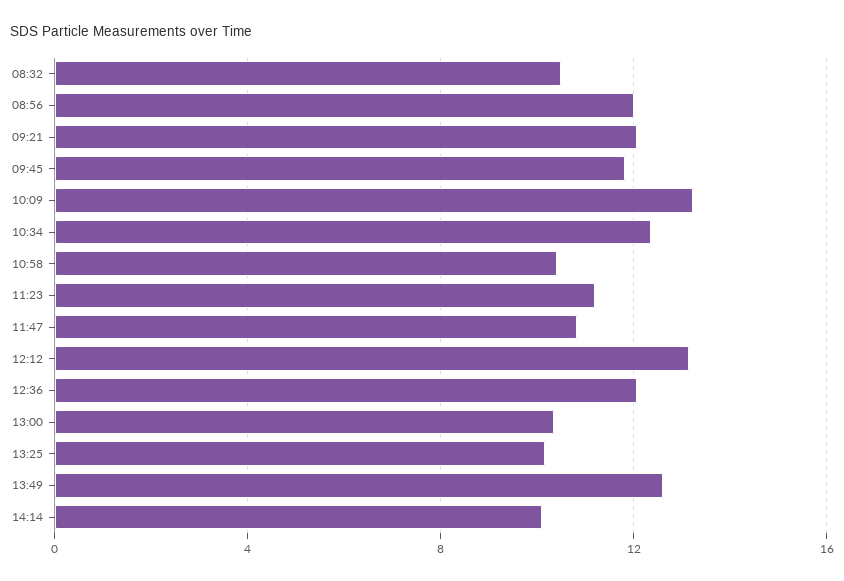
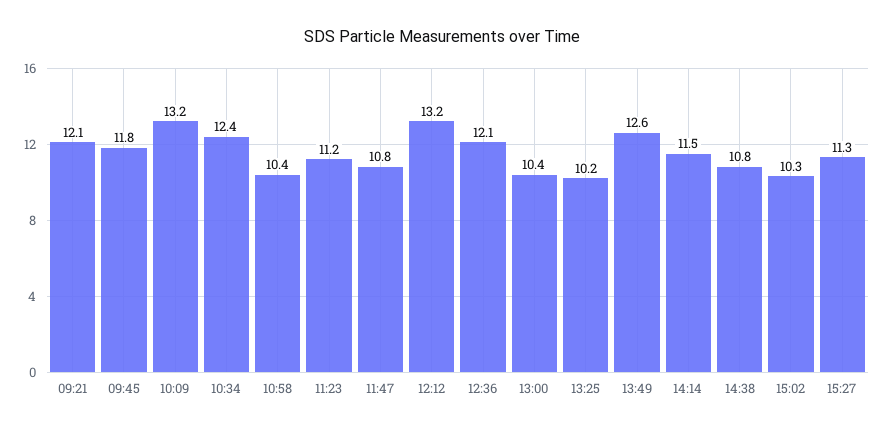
08:32: 10.5 -> none
08:56: 12 -> none
14:14: 10 -> 11.5
14:38: none -> 10.8
15:02: none -> 10.3
15:27: none -> 11.3

